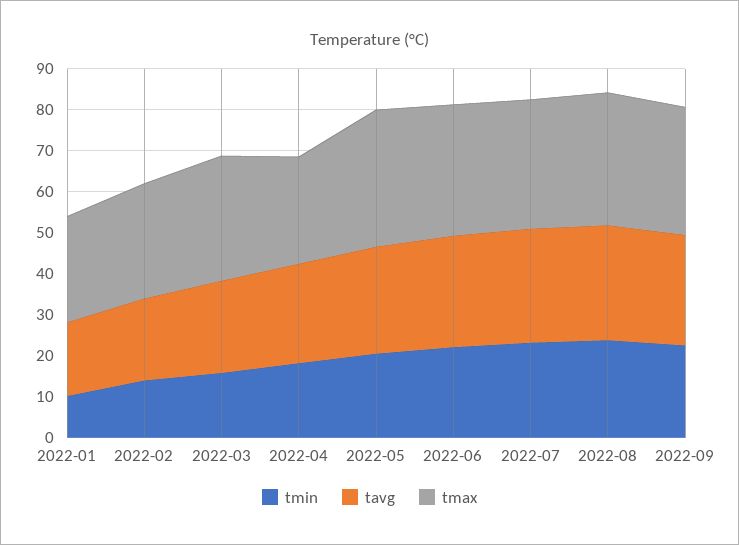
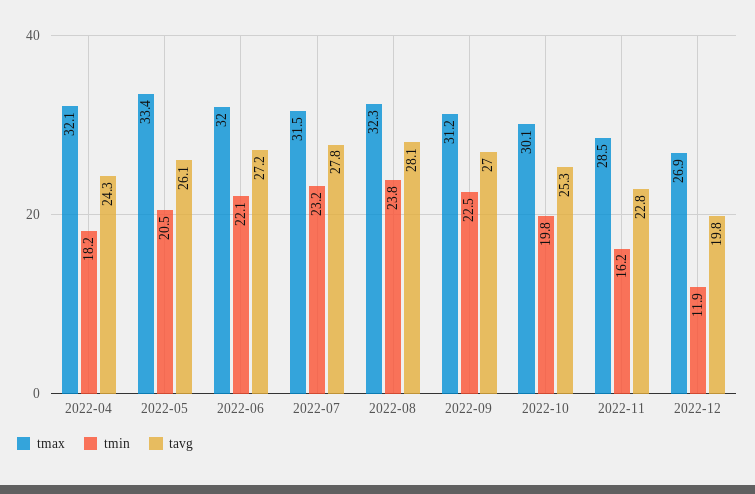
tmin, 2022-01: 10 -> none
tavg, 2022-01: 18 -> none
tmax, 2022-01: 26 -> none
tmin, 2022-02: 14 -> none
tavg, 2022-02: 20 -> none
tmax, 2022-02: 28 -> none
tmin, 2022-03: 16 -> none
tavg, 2022-03: 22 -> none
tmax, 2022-03: 30 -> none
tmax, 2022-04: 26 -> 32.1
tmax, 2022-10: none -> 30.1
tmin, 2022-10: none -> 19.8
tavg, 2022-10: none -> 25.3
tmax, 2022-11: none -> 28.5
tmin, 2022-11: none -> 16.2
tavg, 2022-11: none -> 22.8
tmax, 2022-12: none -> 26.9
tmin, 2022-12: none -> 11.9
tavg, 2022-12: none -> 19.8

